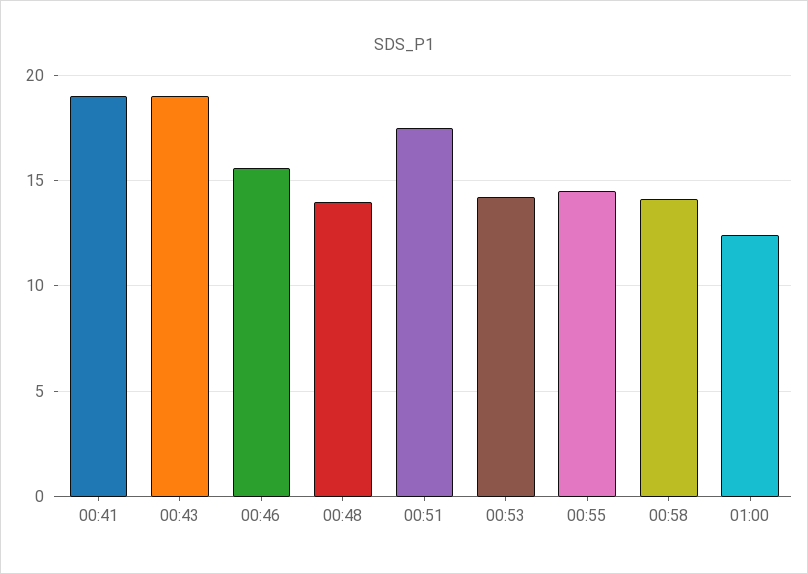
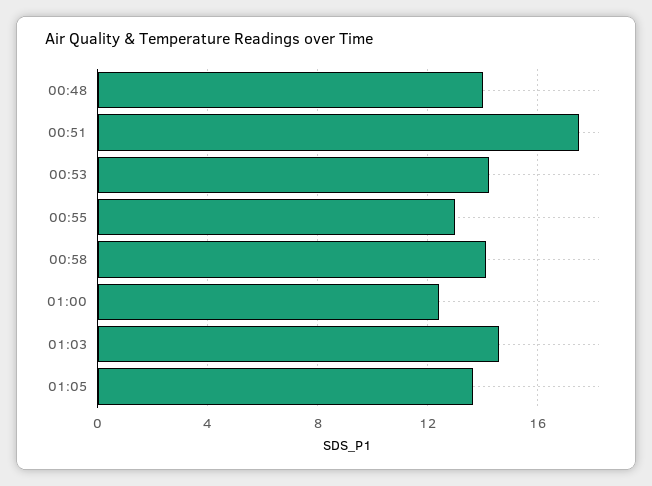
00:41: 19 -> none
00:43: 19 -> none
00:46: 15.5 -> none
00:55: 14.5 -> 13
01:03: none -> 14.5
01:05: none -> 13.5

